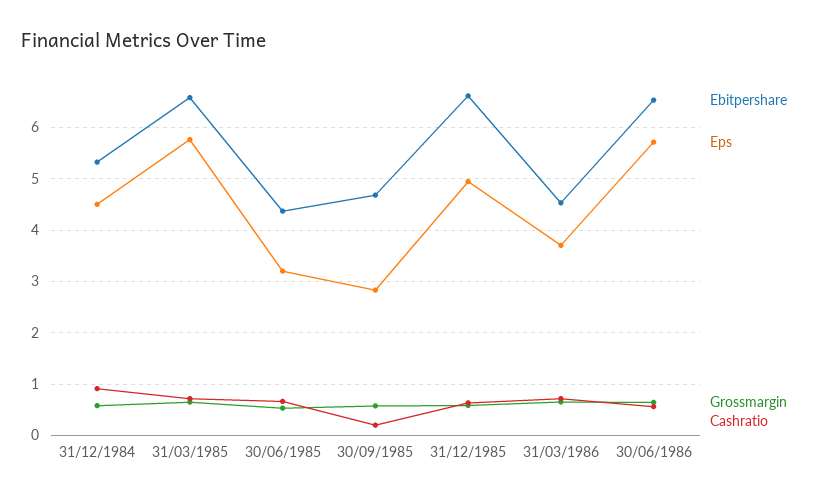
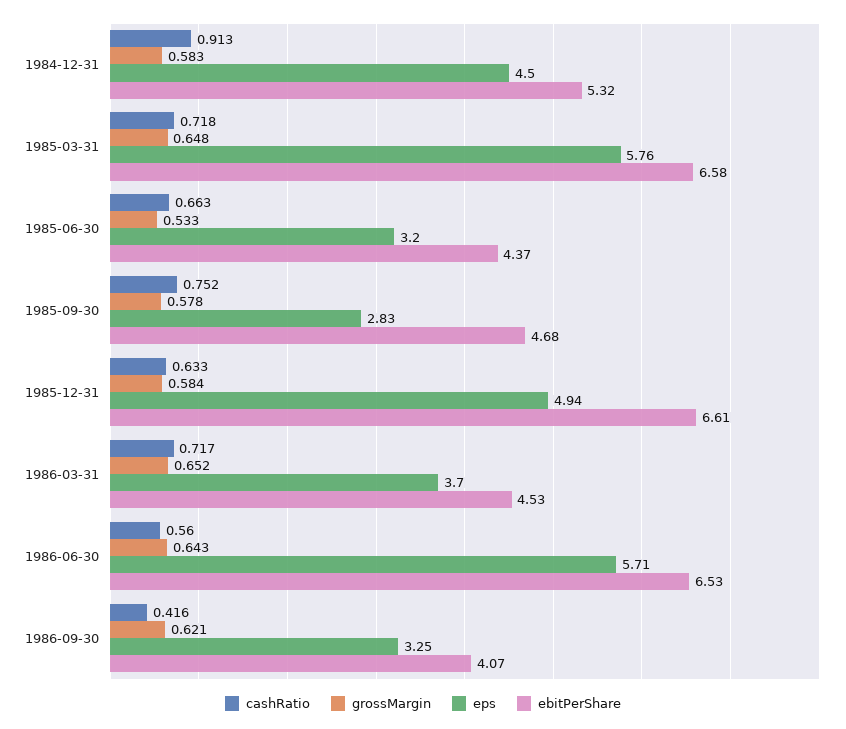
Cashratio, 30/09/1985: 0.2 -> 0.752
Cashratio, 1986-09-30: none -> 0.416
Grossmargin, 1986-09-30: none -> 0.621
Eps, 1986-09-30: none -> 3.25
Ebitpershare, 1986-09-30: none -> 4.07

